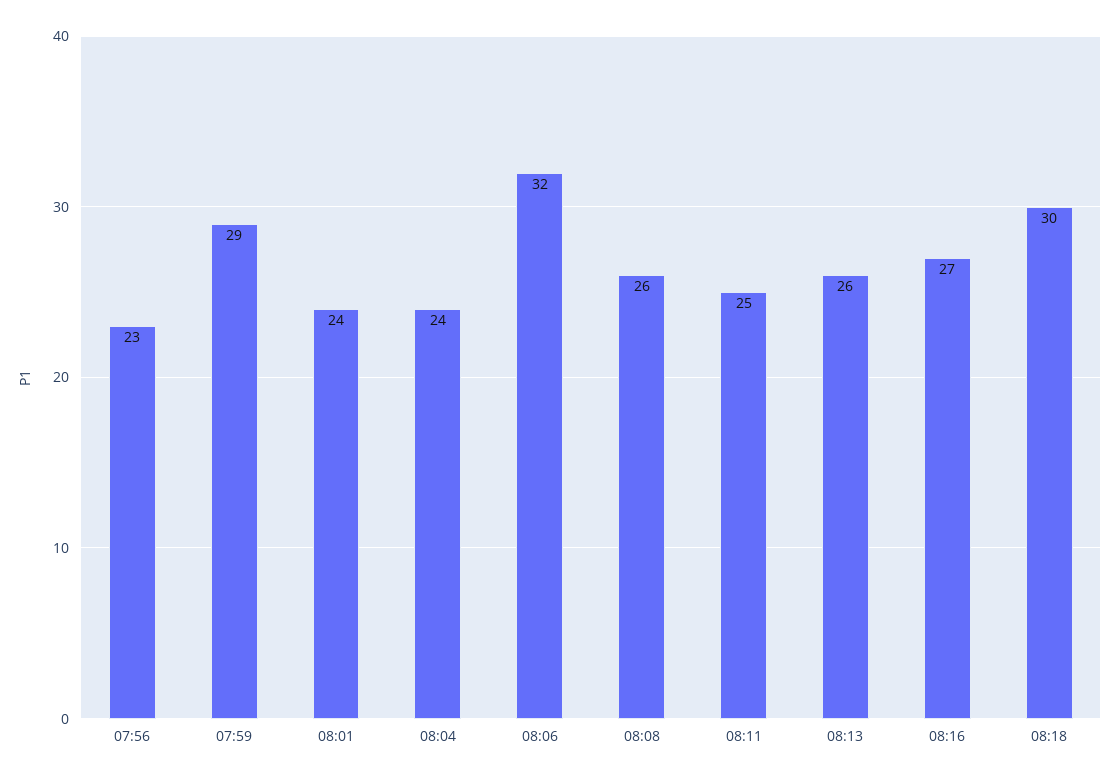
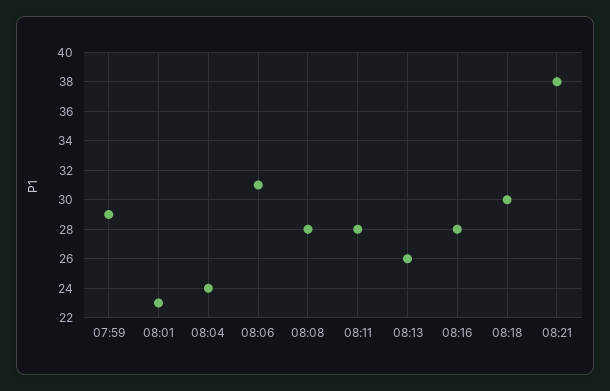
07:56: 23 -> none
08:01: 24 -> 23
08:06: 32 -> 31
08:08: 26 -> 28
08:11: 25 -> 28
08:16: 27 -> 28
08:21: none -> 38

